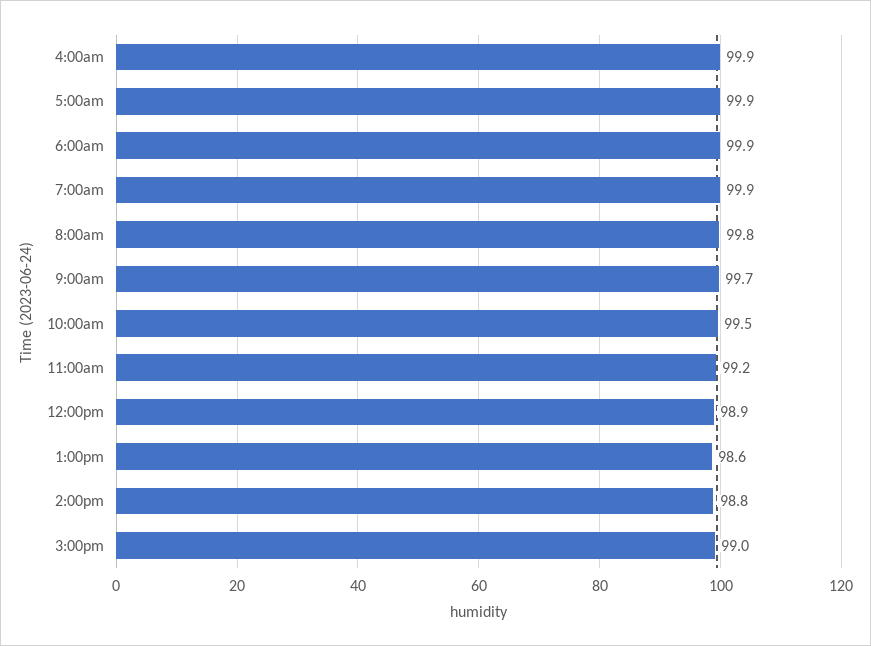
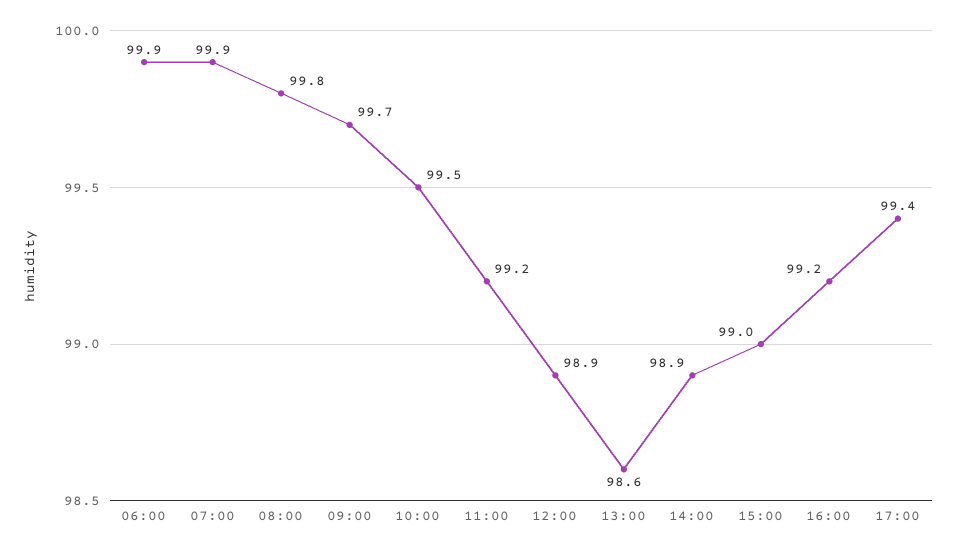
4:00am: 99.9 -> none
5:00am: 99.9 -> none
2:00pm: 98.8 -> 98.9
16:00: none -> 99.2
17:00: none -> 99.4

